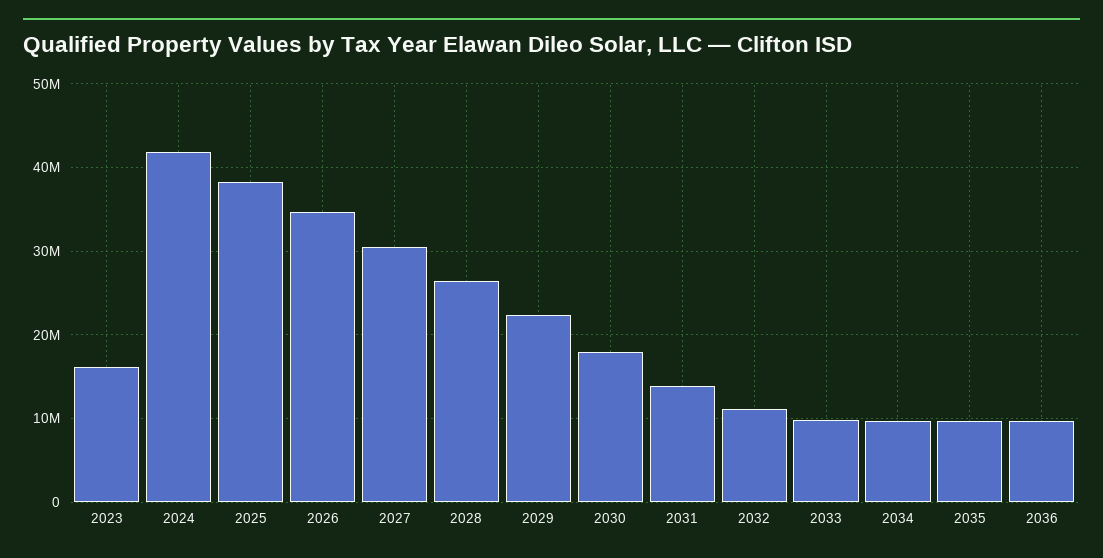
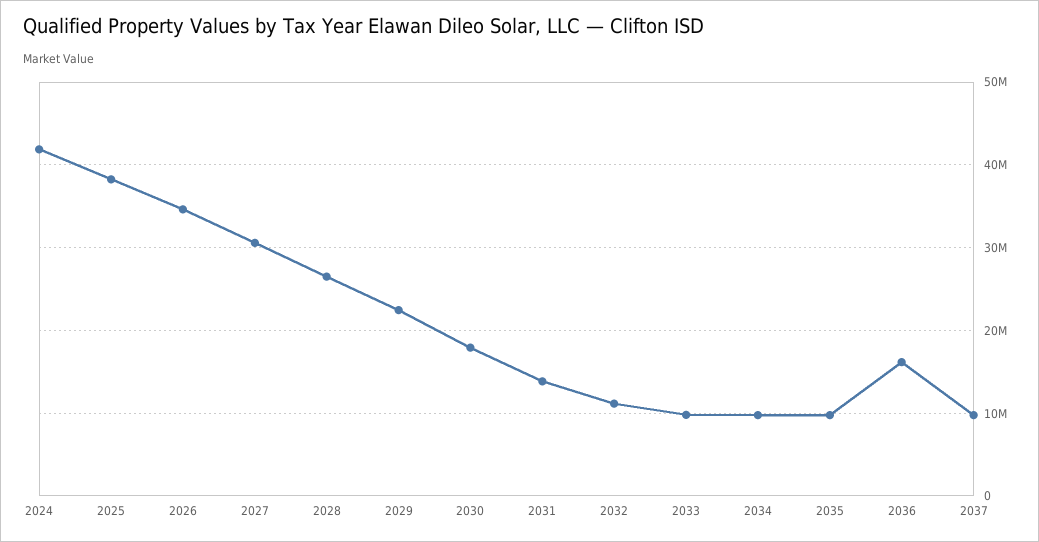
2023: 16000000 -> none
2036: 10000000 -> 16000000
2037: none -> 10000000

